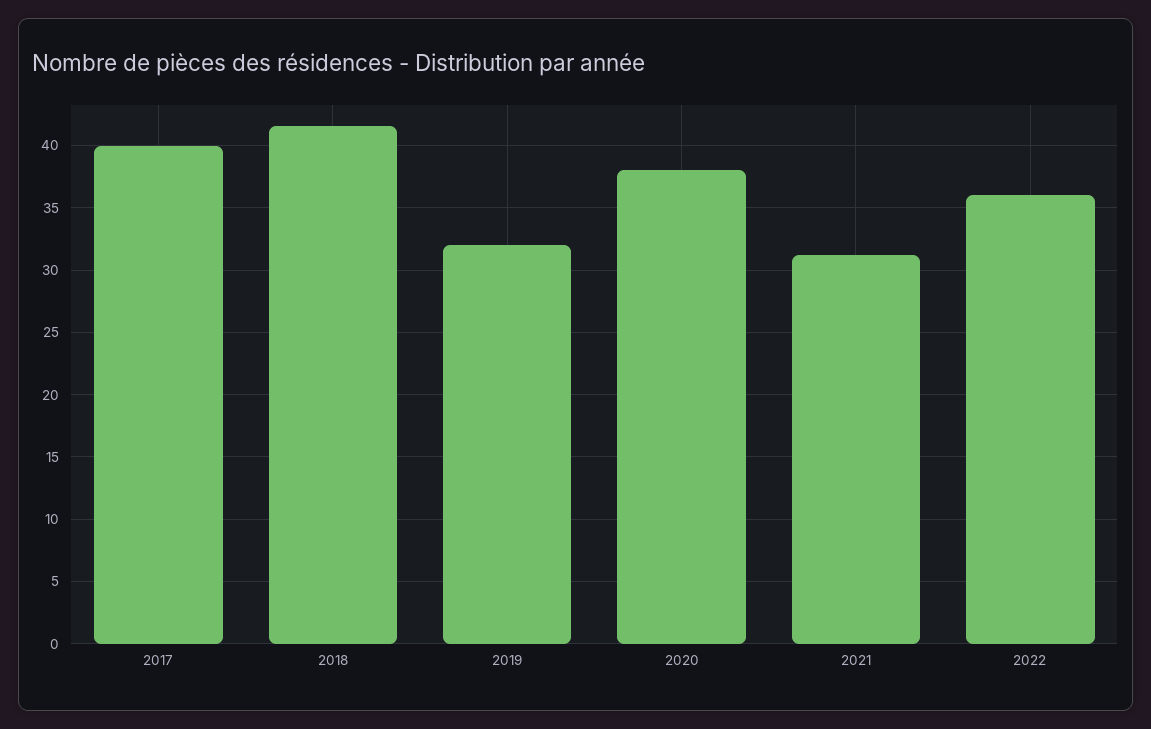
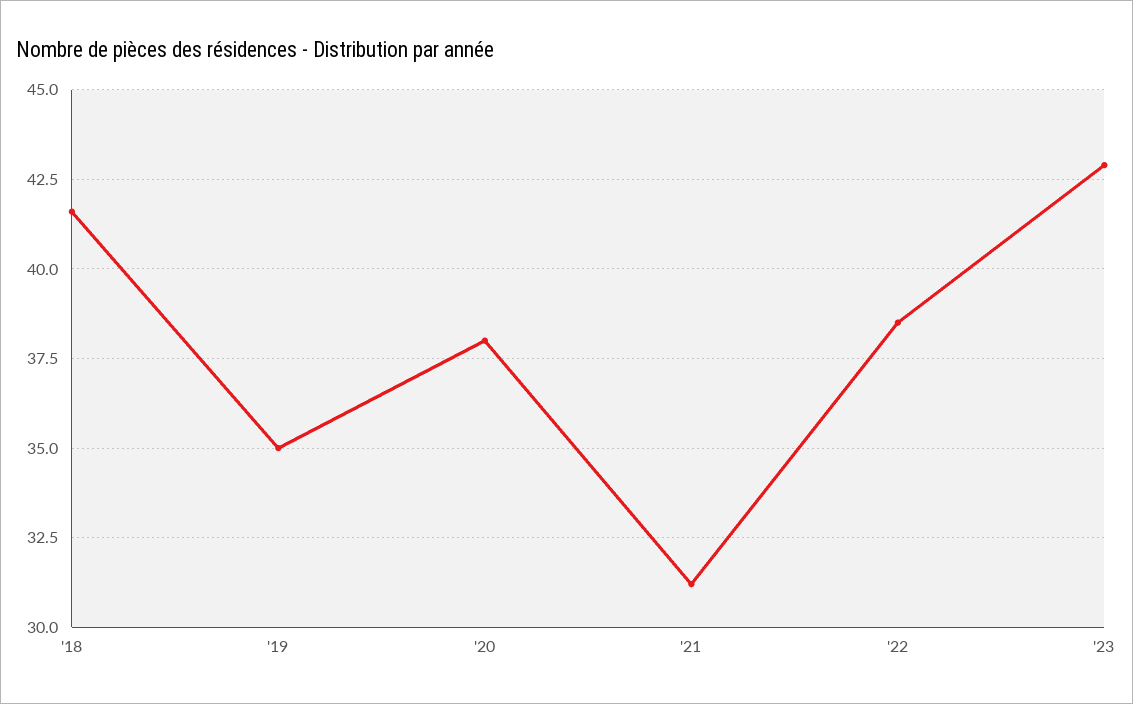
2017: 40 -> none
2019: 32 -> 35
2022: 36 -> 38.5
'23: none -> 43

